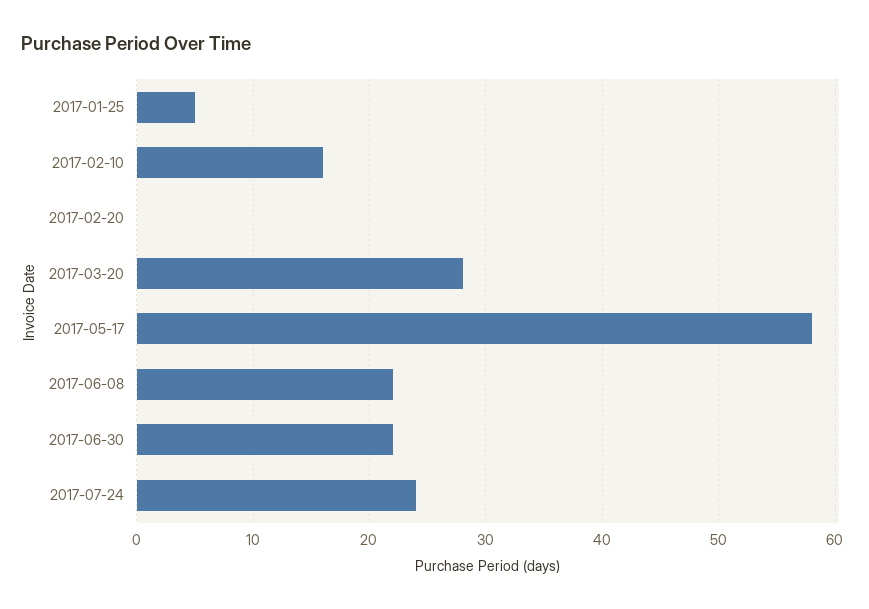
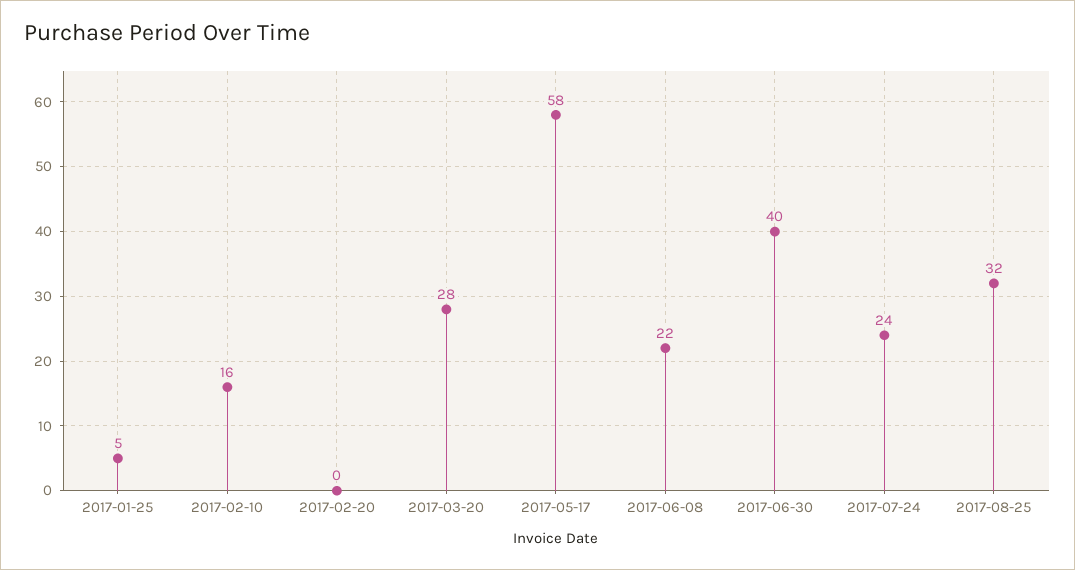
2017-06-30: 22 -> 40
2017-08-25: none -> 32

